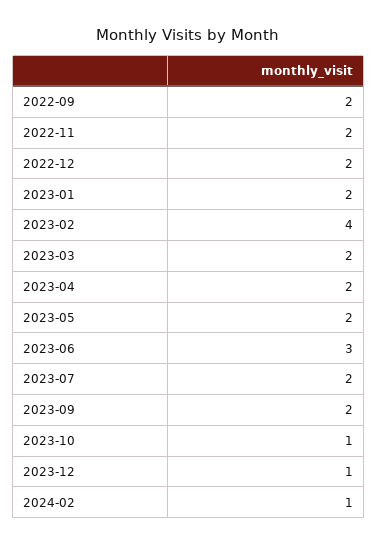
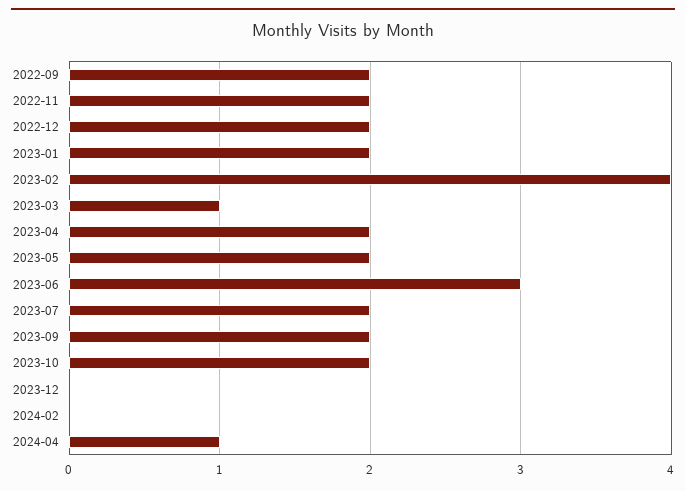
2023-03: 2 -> 1
2023-10: 1 -> 2
2023-12: 1 -> 0
2024-02: 1 -> 0
2024-04: none -> 1

